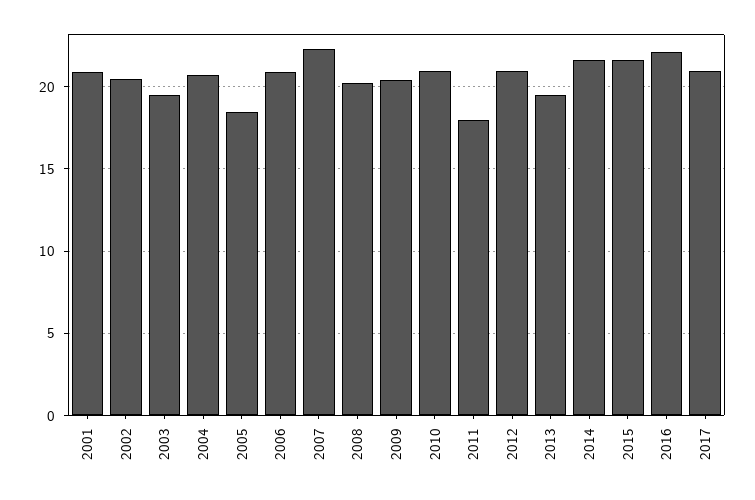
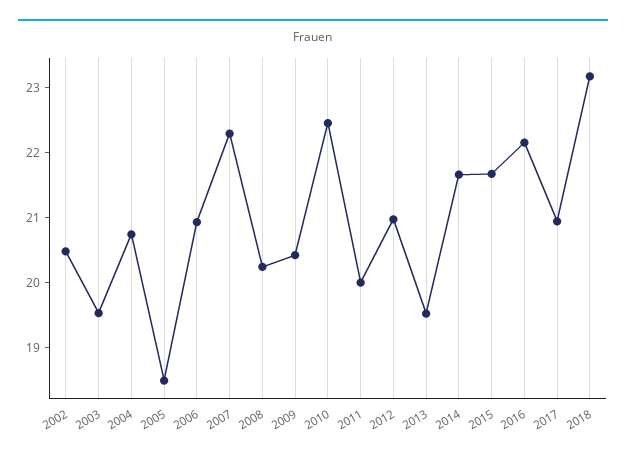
2001: 21 -> none
2010: 21 -> 22.4
2011: 18 -> 20
2018: none -> 23.2

